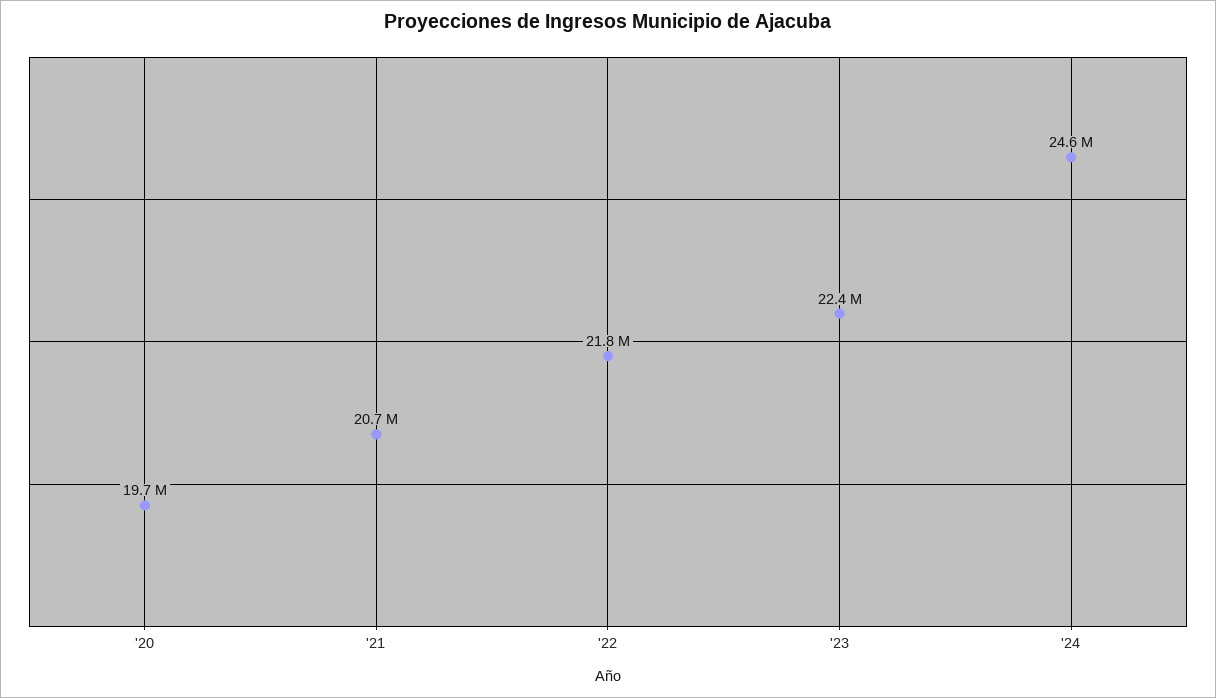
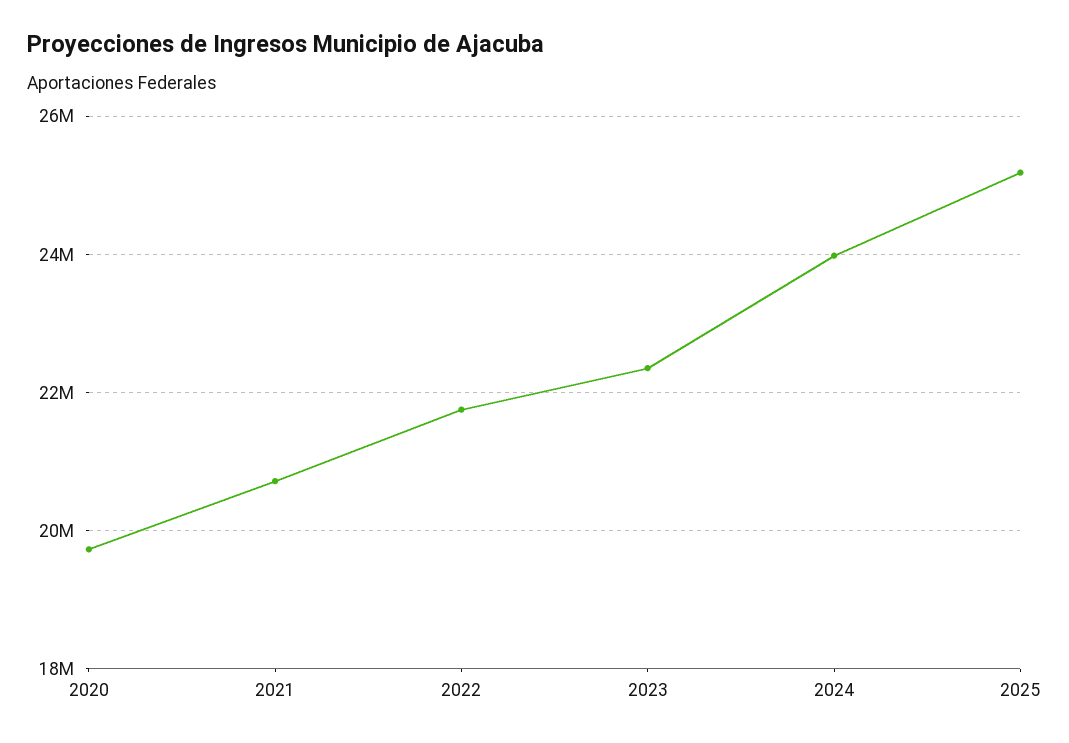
'24: 24600000 -> 24000000
2025: none -> 25200000

